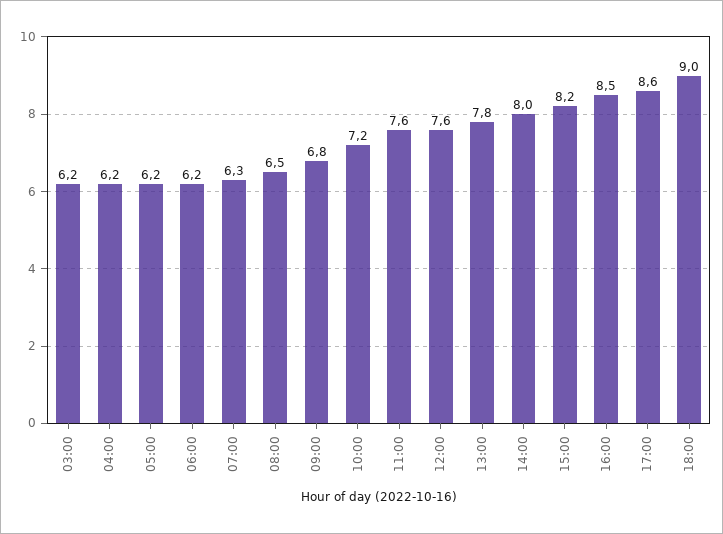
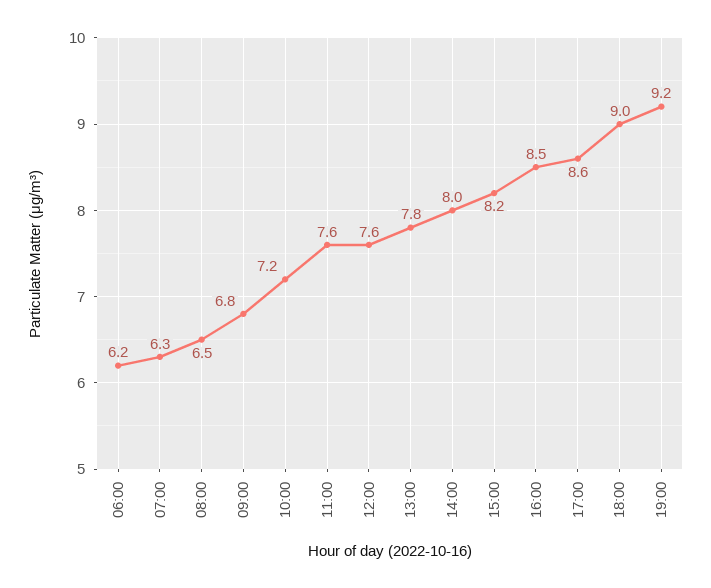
03:00: 6.2 -> none
04:00: 6.2 -> none
05:00: 6.2 -> none
19:00: none -> 9.2

